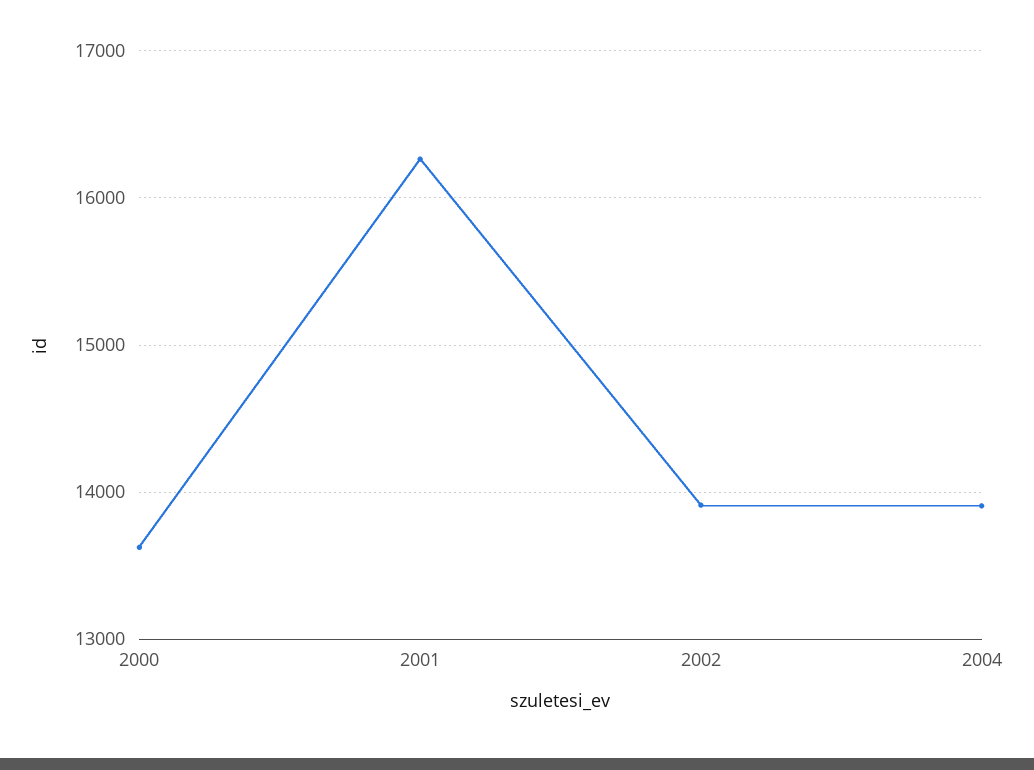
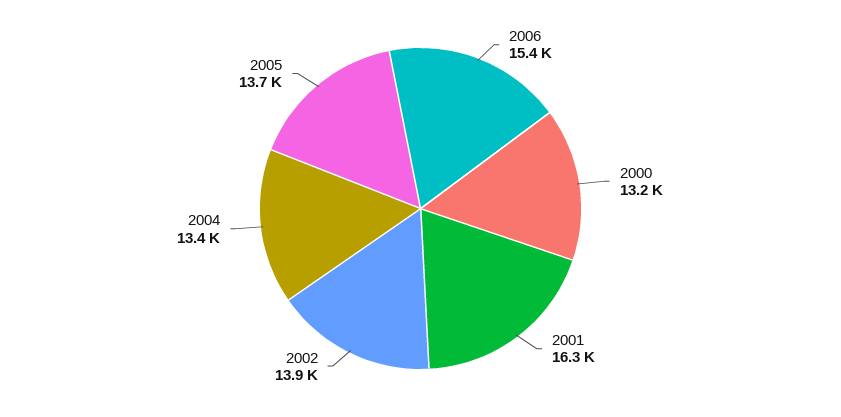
2000: 13600 -> 13200
2004: 13900 -> 13400
2006: none -> 15400
2005: none -> 13700

